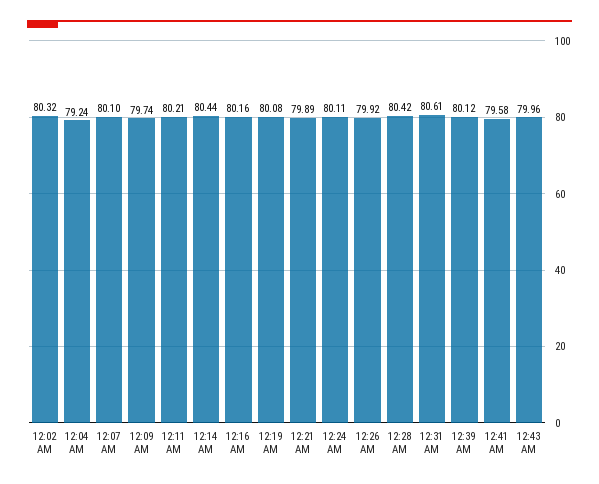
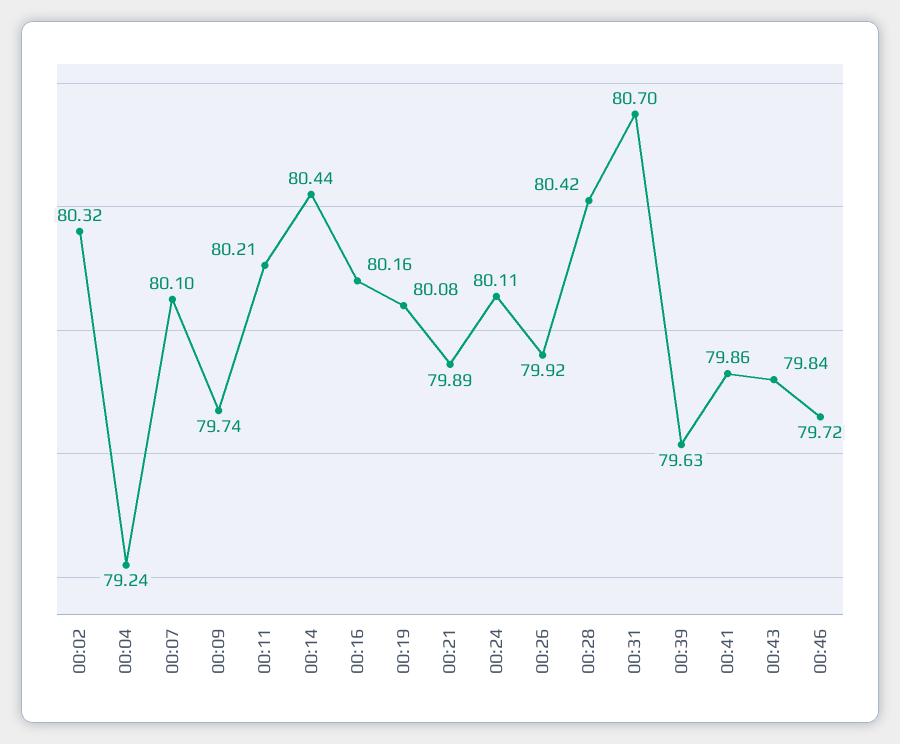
12:31 AM: 80.61 -> 80.7
12:39 AM: 80.12 -> 79.63
12:41 AM: 79.58 -> 79.86
12:43 AM: 79.96 -> 79.84
00:46: none -> 79.72

